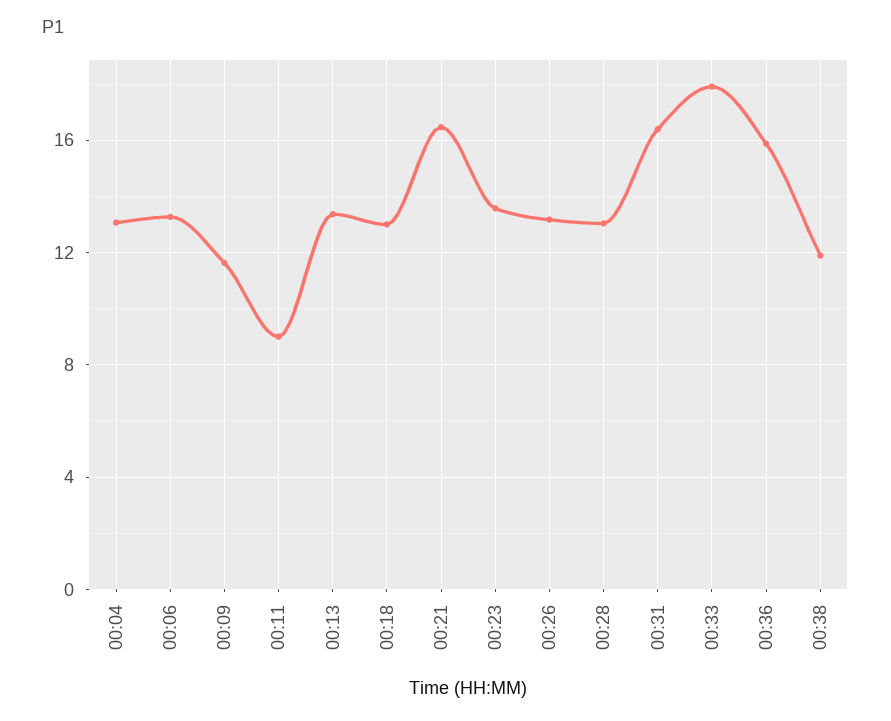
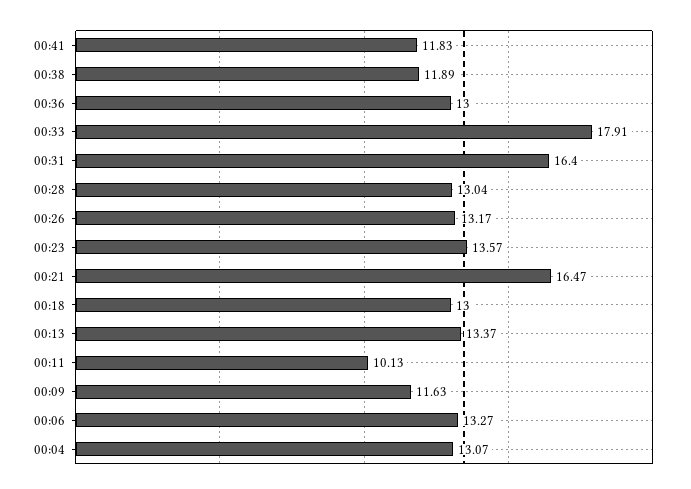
00:11: 9 -> 10.13
00:36: 16 -> 13
00:41: none -> 11.83

